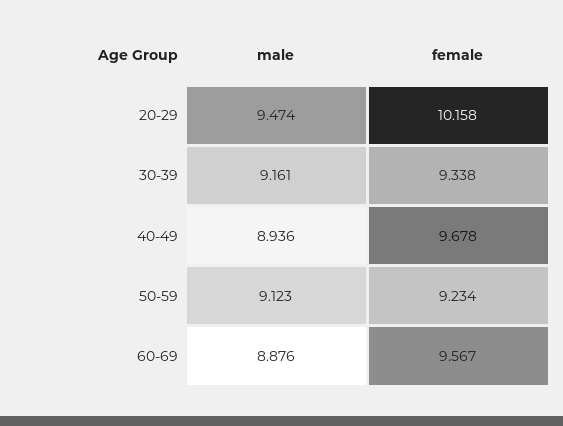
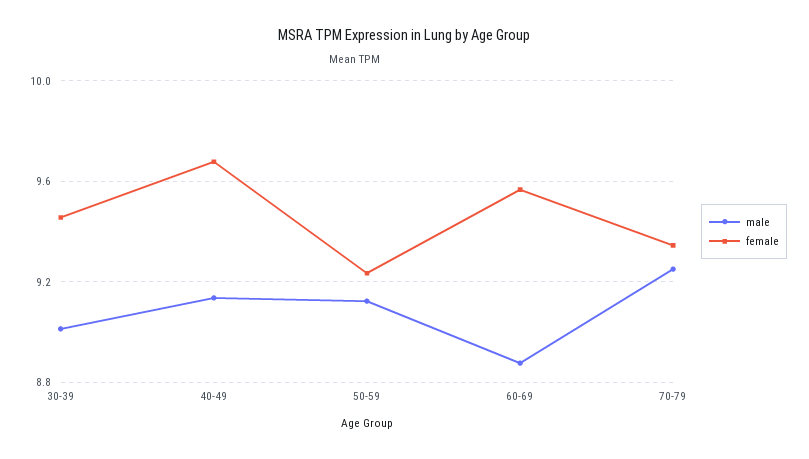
male, 20-29: 9.474 -> none
female, 20-29: 10.158 -> none
male, 30-39: 9.161 -> 9
female, 30-39: 9.338 -> 9.45
male, 40-49: 8.936 -> 9.15
male, 70-79: none -> 9.25
female, 70-79: none -> 9.35

